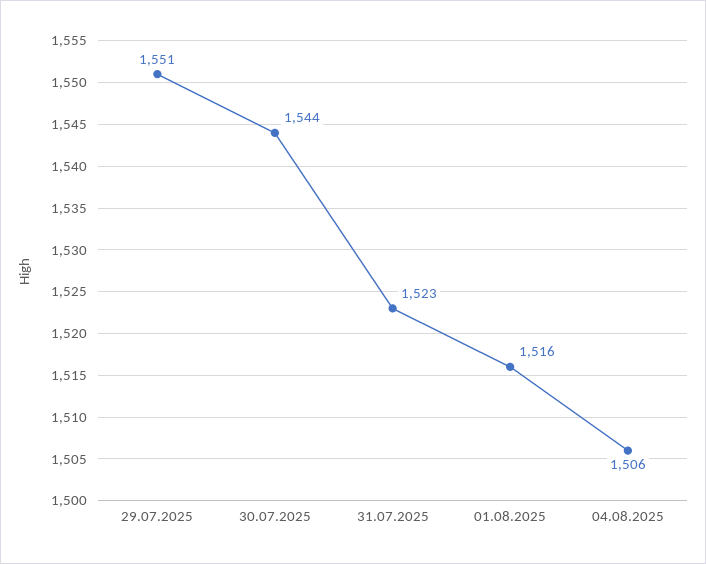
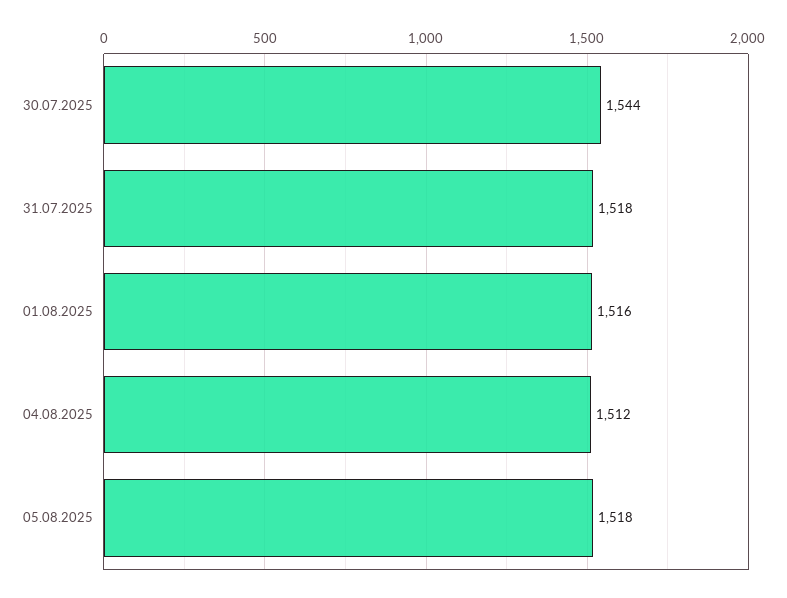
29.07.2025: 1551 -> none
31.07.2025: 1523 -> 1518
04.08.2025: 1506 -> 1512
05.08.2025: none -> 1518

